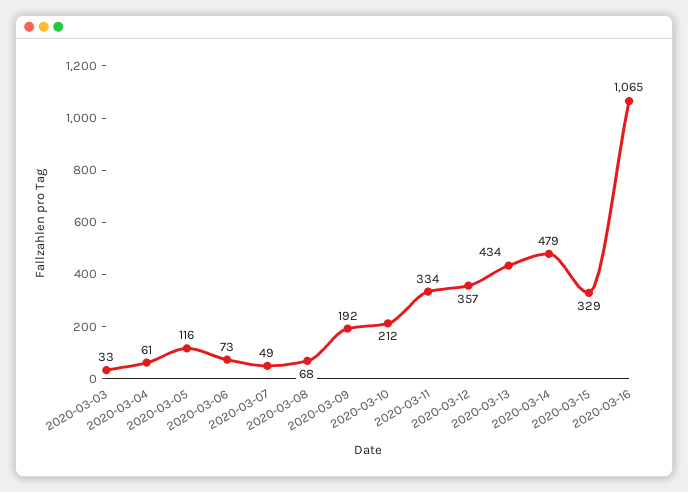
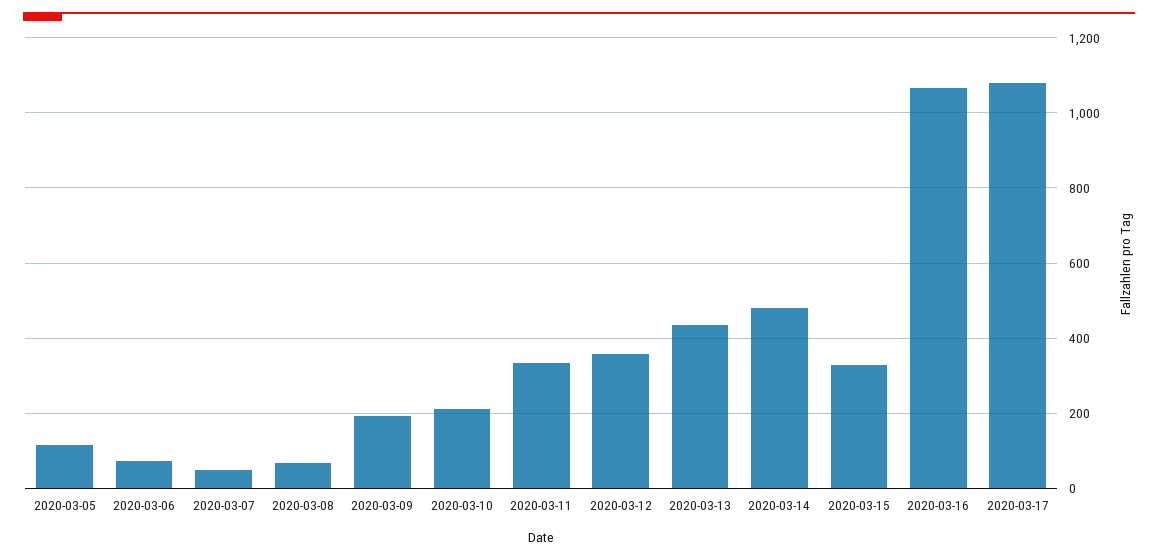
2020-03-03: 33 -> none
2020-03-04: 61 -> none
2020-03-17: none -> 1080

